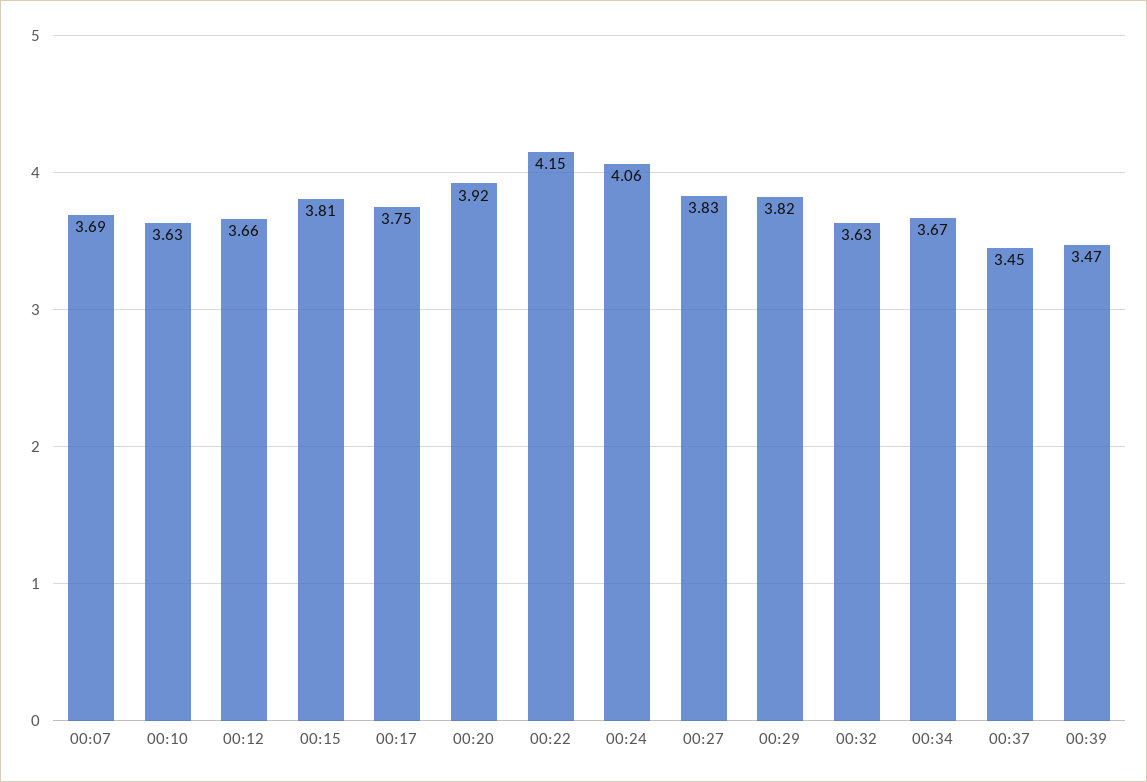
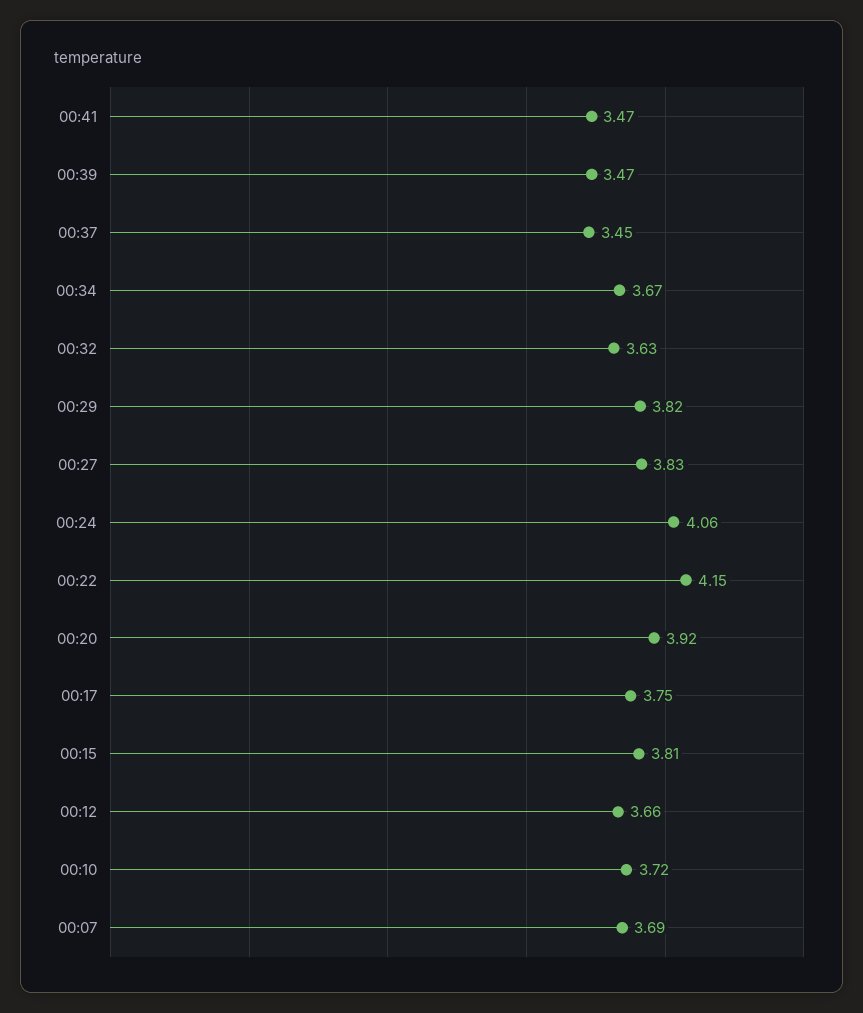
00:10: 3.63 -> 3.72
00:41: none -> 3.47

